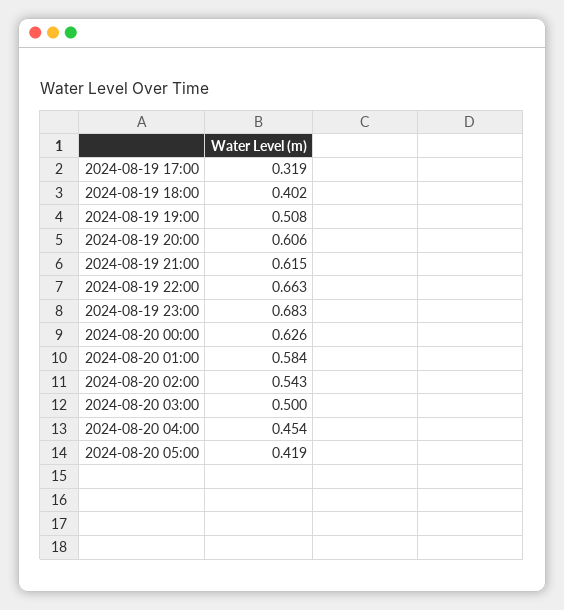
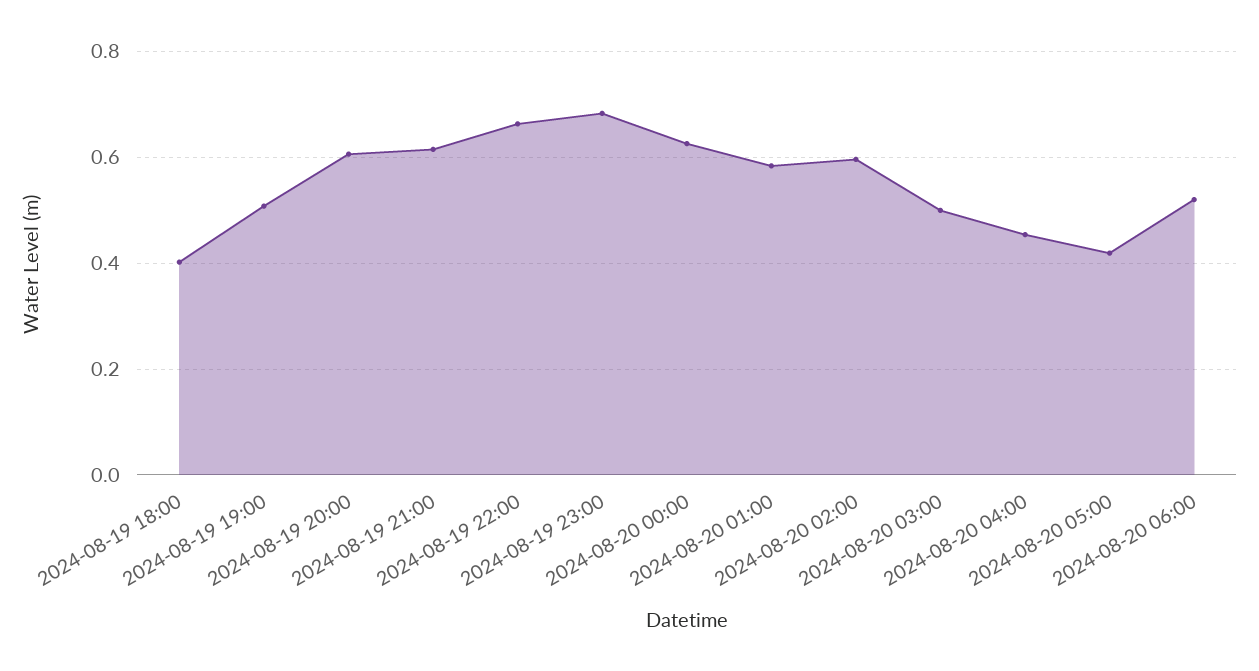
2024-08-19 17:00: 0.319 -> none
2024-08-20 02:00: 0.543 -> 0.6
2024-08-20 06:00: none -> 0.52

